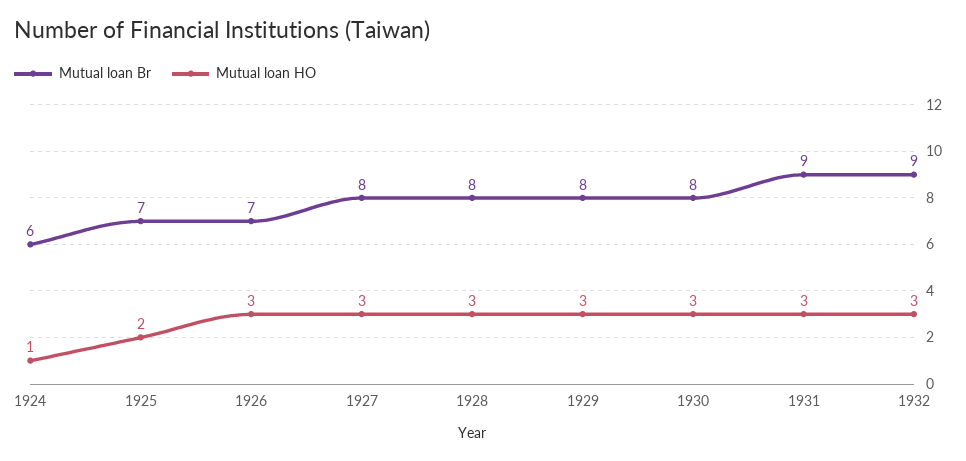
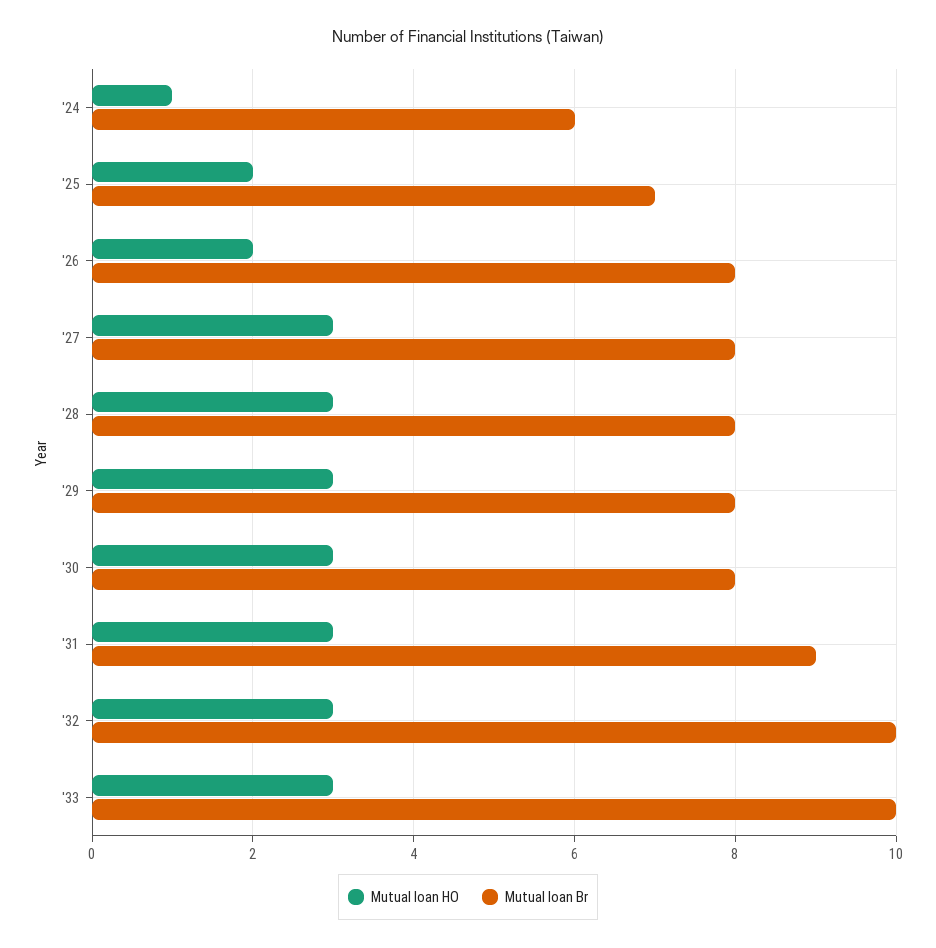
Mutual loan Br, 1926: 7 -> 8
Mutual loan HO, 1926: 3 -> 2
Mutual loan Br, 1932: 9 -> 10
Mutual loan HO, '33: none -> 3
Mutual loan Br, '33: none -> 10

